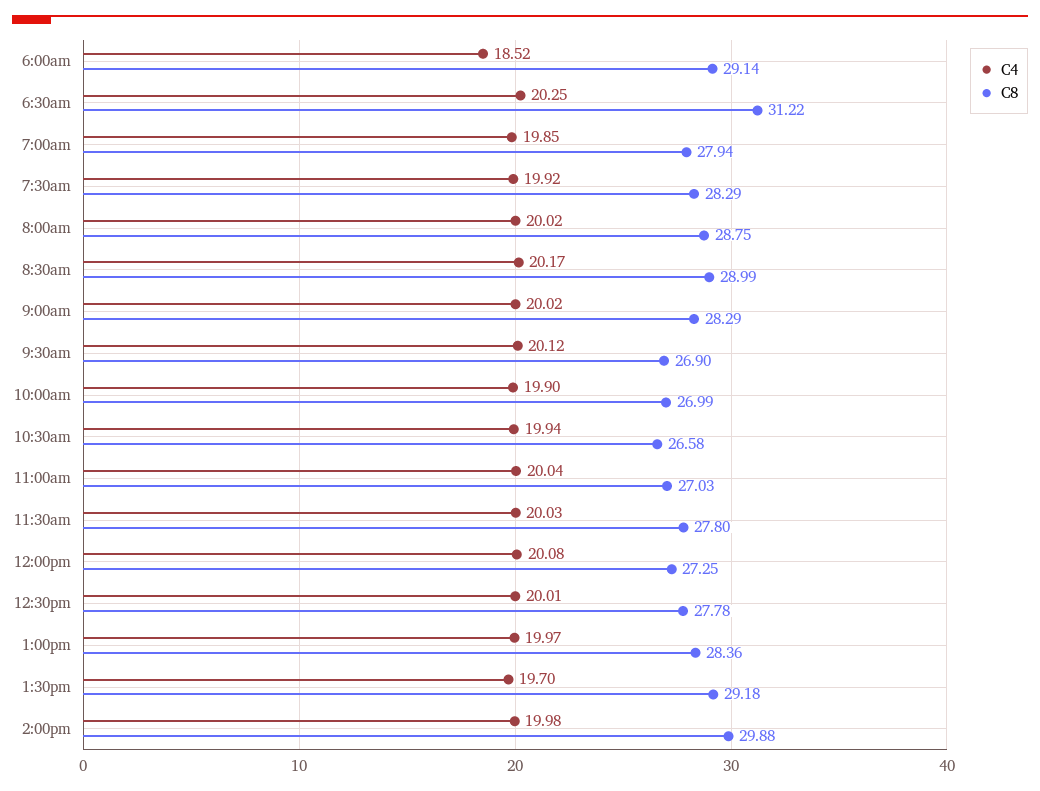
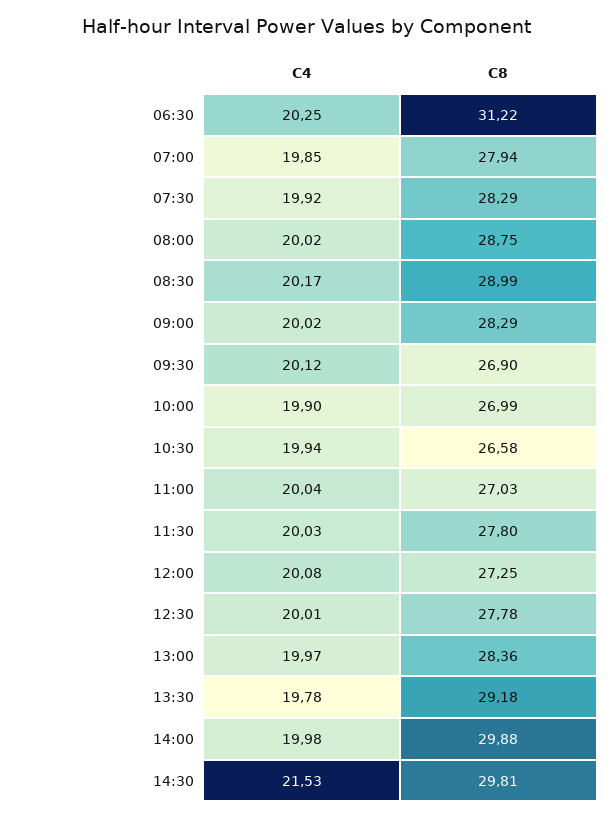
C4, 6:00am: 18.52 -> none
C8, 6:00am: 29.14 -> none
C4, 1:30pm: 19.7 -> 19.78
C4, 14:30: none -> 21.53
C8, 14:30: none -> 29.81

